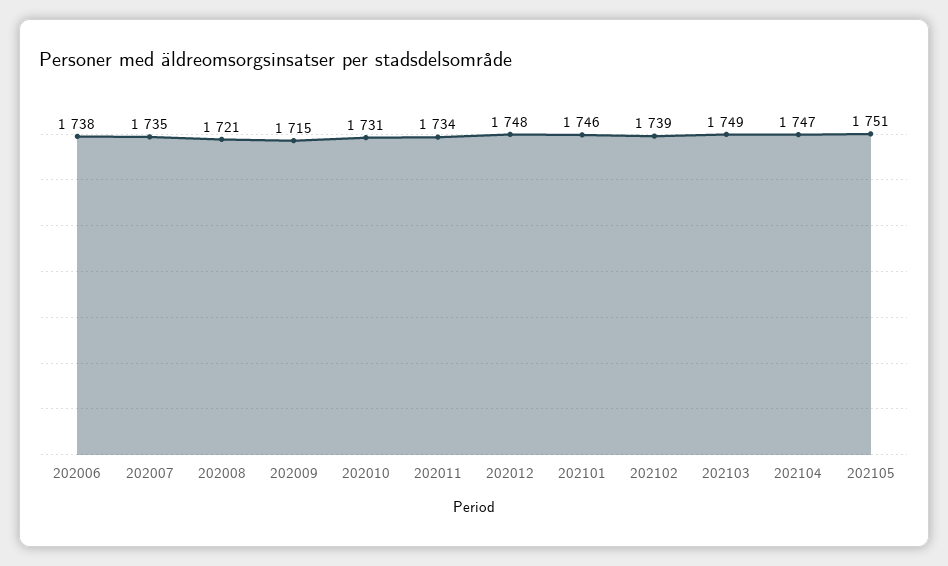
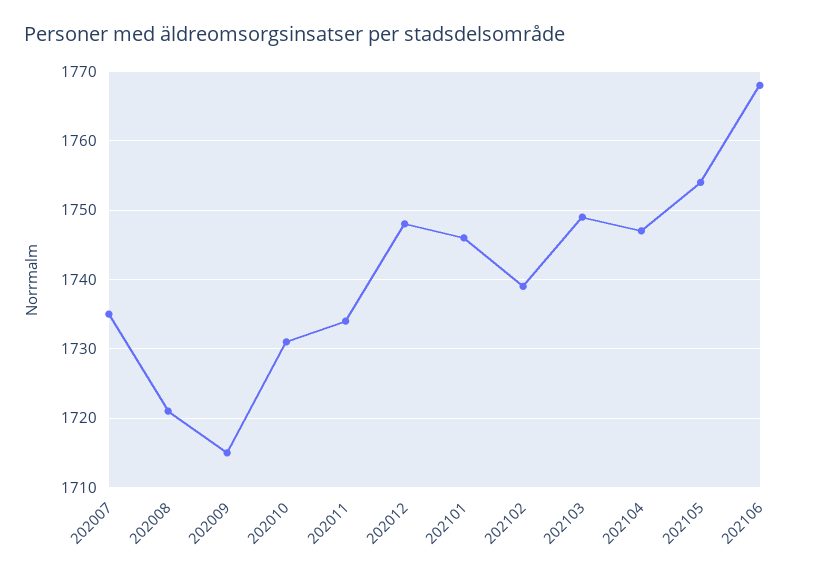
202006: 1738 -> none
202105: 1751 -> 1754
202106: none -> 1768

